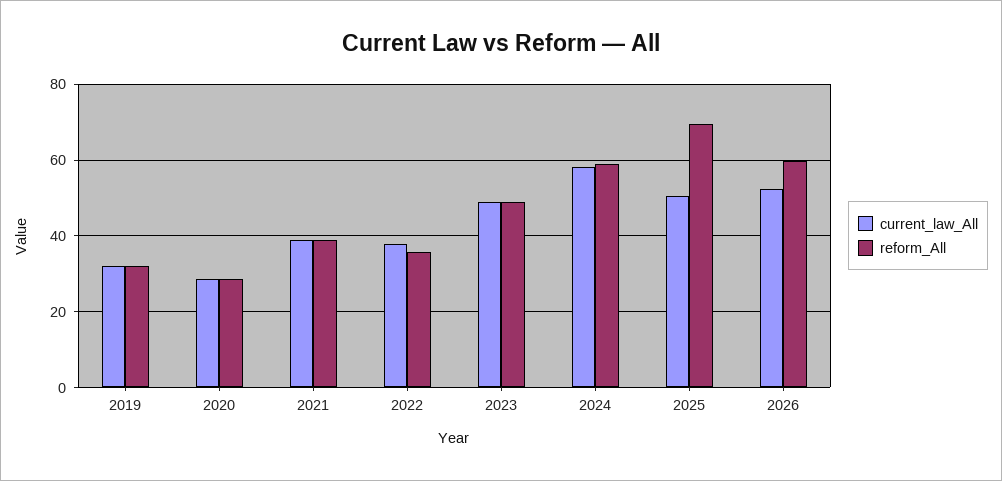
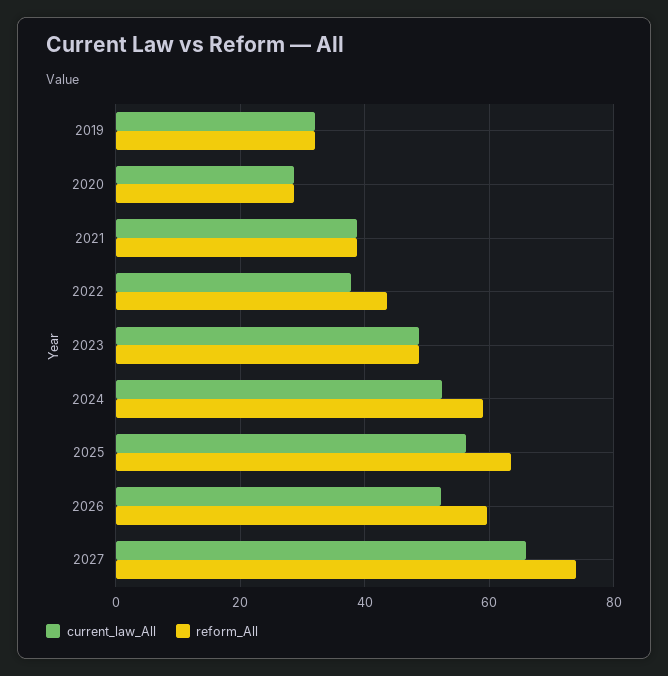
reform_All, 2022: 36 -> 44
current_law_All, 2024: 58 -> 52
current_law_All, 2025: 50 -> 56
reform_All, 2025: 70 -> 64
current_law_All, 2027: none -> 66
reform_All, 2027: none -> 74

